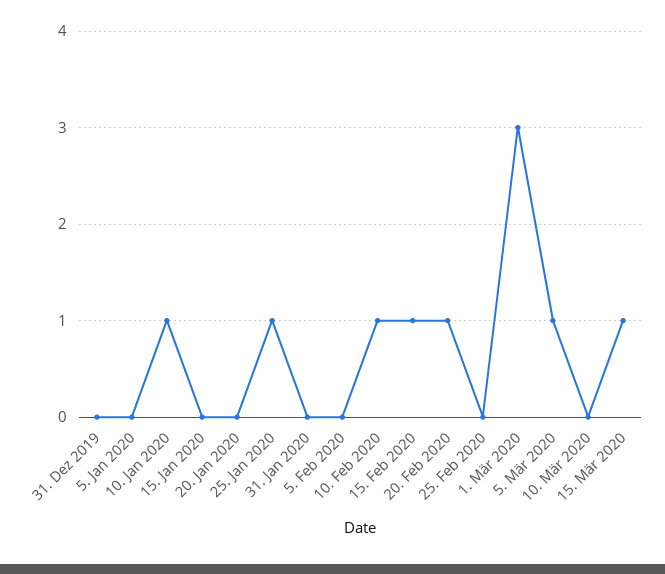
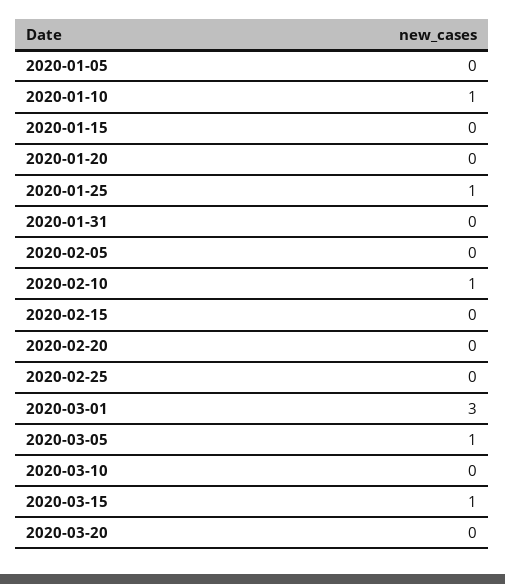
31. Dez 2019: 0 -> none
15. Feb 2020: 1 -> 0
20. Feb 2020: 1 -> 0
2020-03-20: none -> 0

